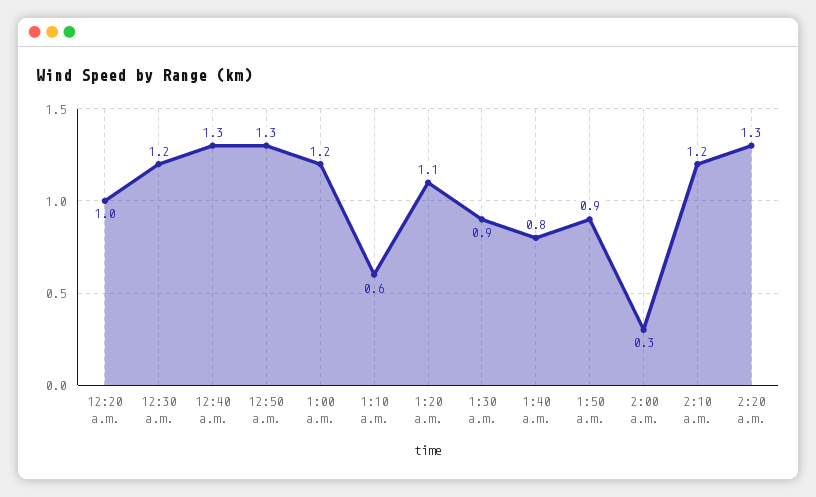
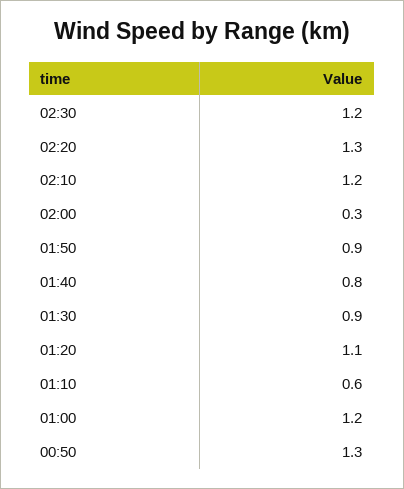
12:20 a.m.: 1 -> none
12:30 a.m.: 1.2 -> none
12:40 a.m.: 1.3 -> none
02:30: none -> 1.2

